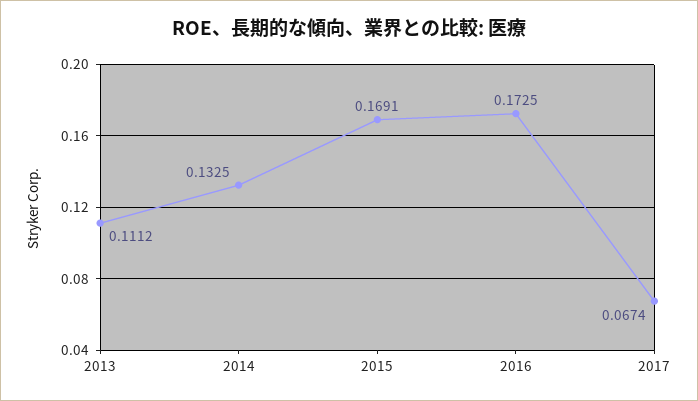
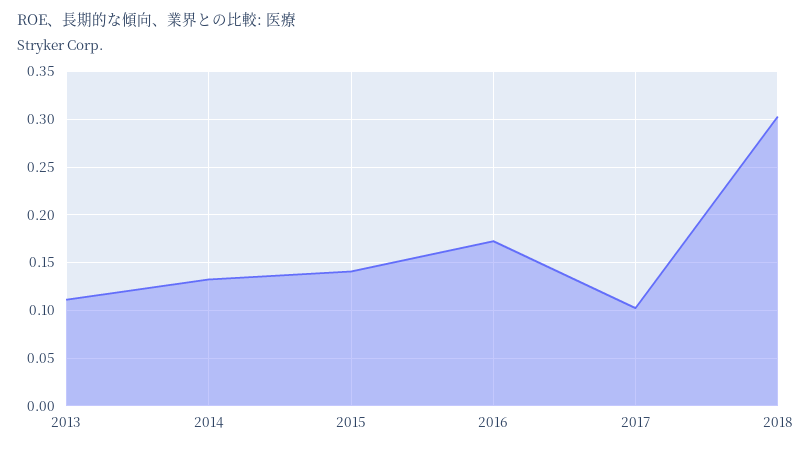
2015: 0.1691 -> 0.14
2017: 0.0674 -> 0.1
2018: none -> 0.3

